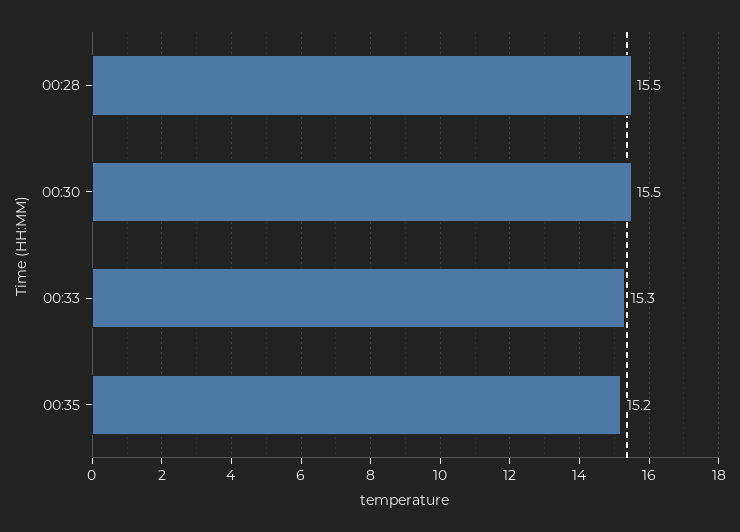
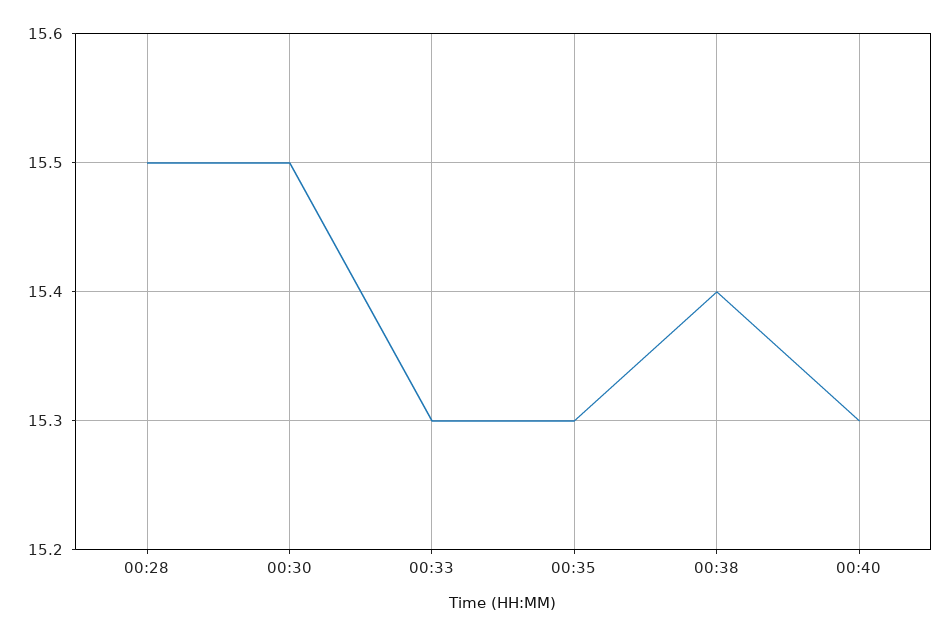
00:35: 15.2 -> 15.3
00:38: none -> 15.4
00:40: none -> 15.3

